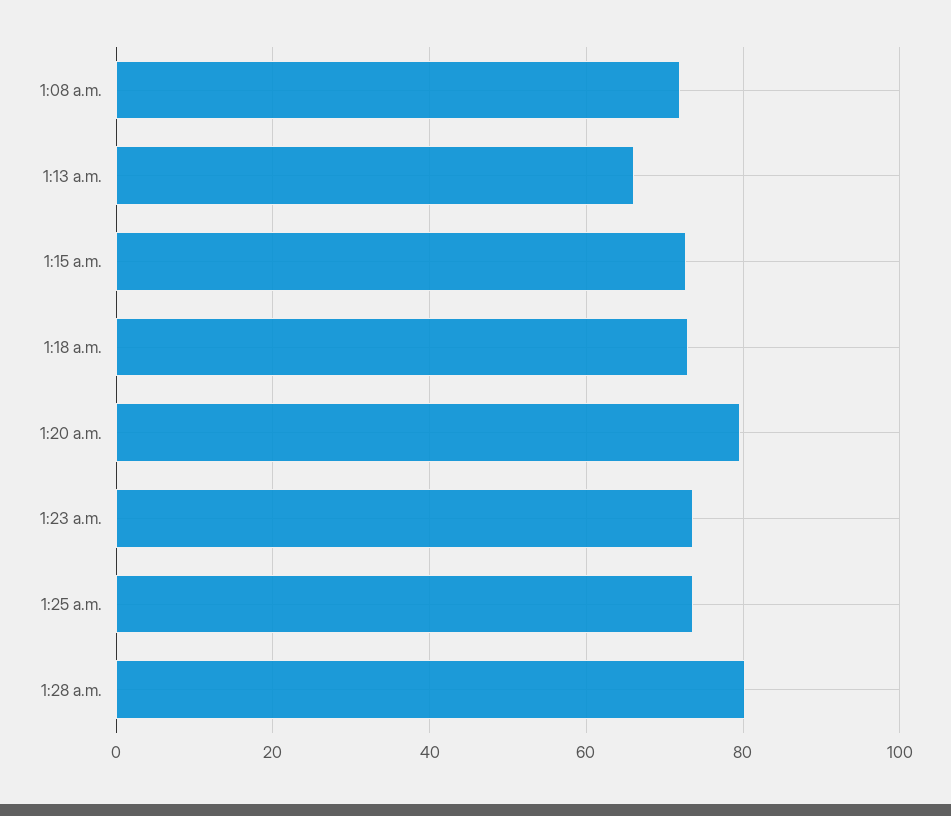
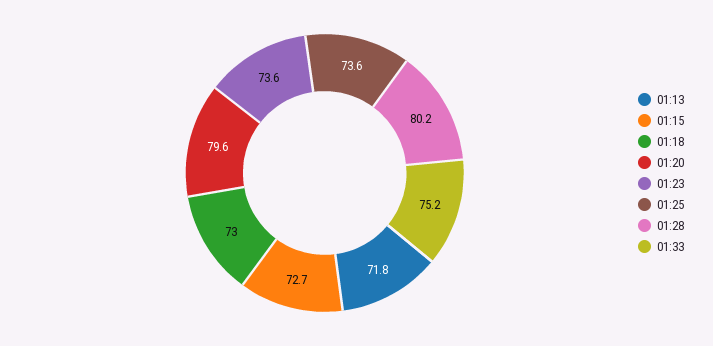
1:08 a.m.: 72 -> none
1:13 a.m.: 66 -> 71.8
01:33: none -> 75.2

